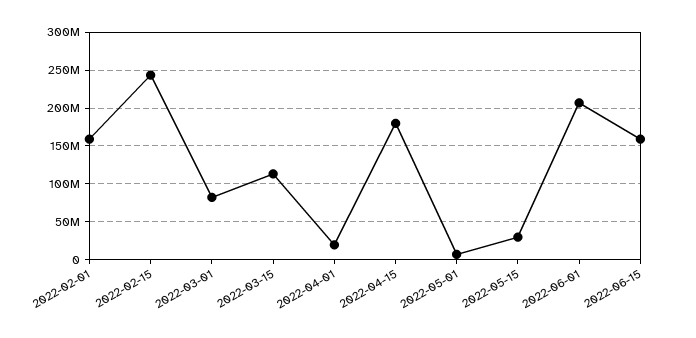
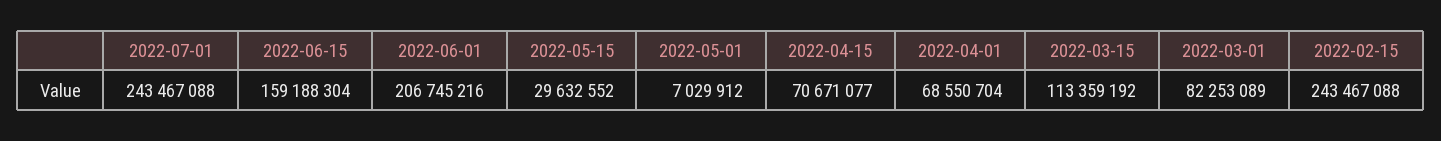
2022-02-01: 160000000 -> none
2022-04-01: 20000000 -> 68550704
2022-04-15: 180000000 -> 70671077
2022-07-01: none -> 243467088

